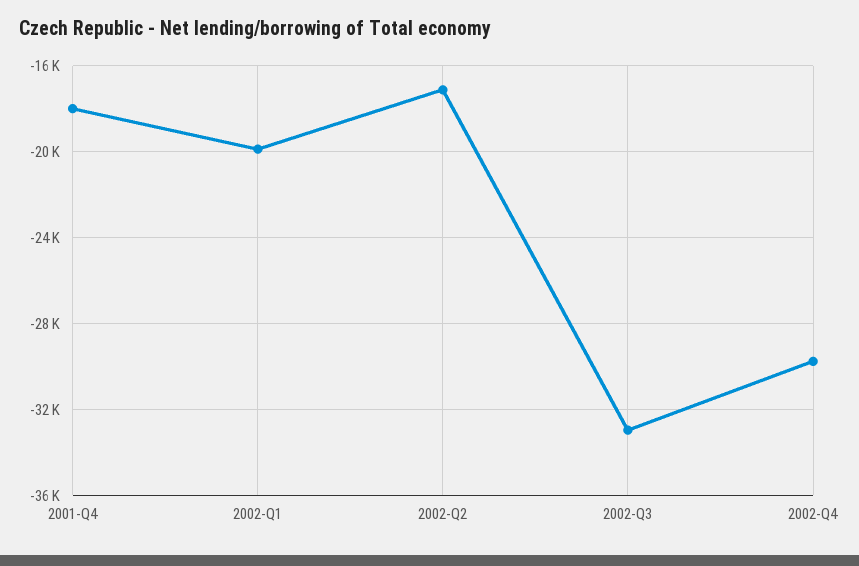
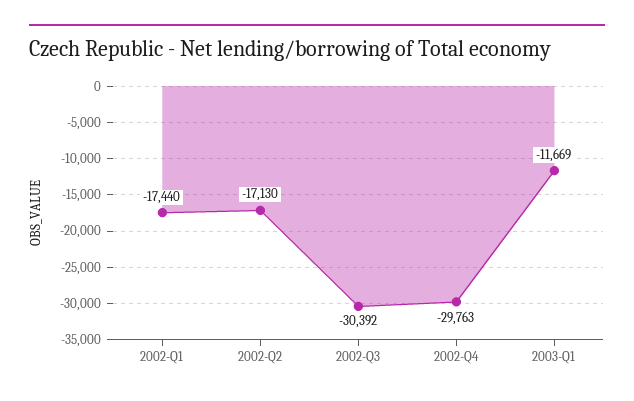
2001-Q4: -18000 -> none
2002-Q1: -20000 -> -17440
2002-Q3: -33000 -> -30392
2003-Q1: none -> -11669

